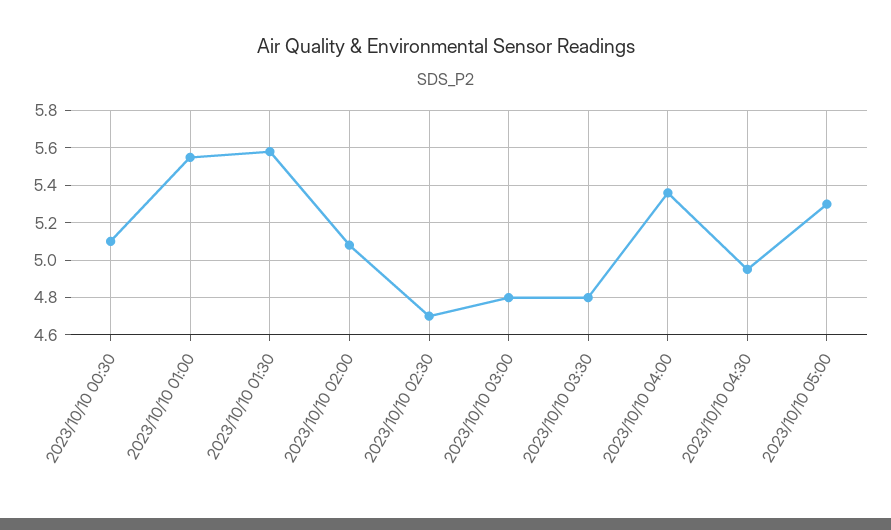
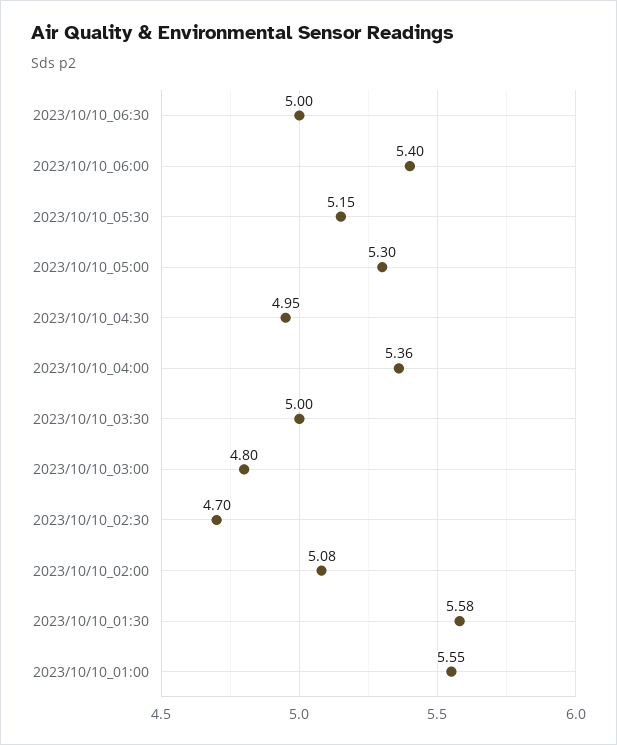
2023/10/10 00:30: 5.1 -> none
2023/10/10 03:30: 4.8 -> 5
2023/10/10_06:30: none -> 5
2023/10/10_06:00: none -> 5.4
2023/10/10_05:30: none -> 5.15

